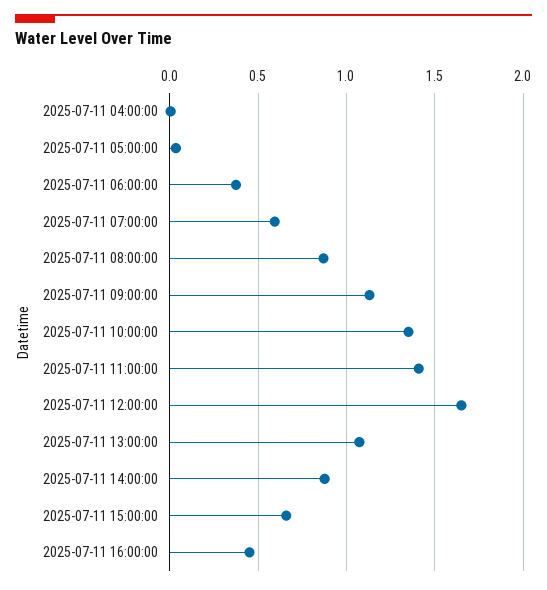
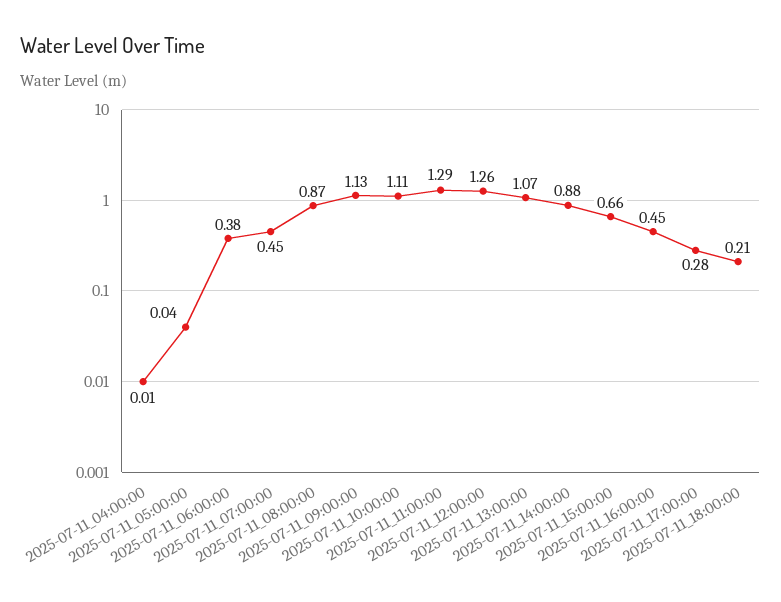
2025-07-11 07:00:00: 0.6 -> 0.45
2025-07-11 10:00:00: 1.35 -> 1.11
2025-07-11 11:00:00: 1.4 -> 1.29
2025-07-11 12:00:00: 1.65 -> 1.26
2025-07-11_17:00:00: none -> 0.28
2025-07-11_18:00:00: none -> 0.21

